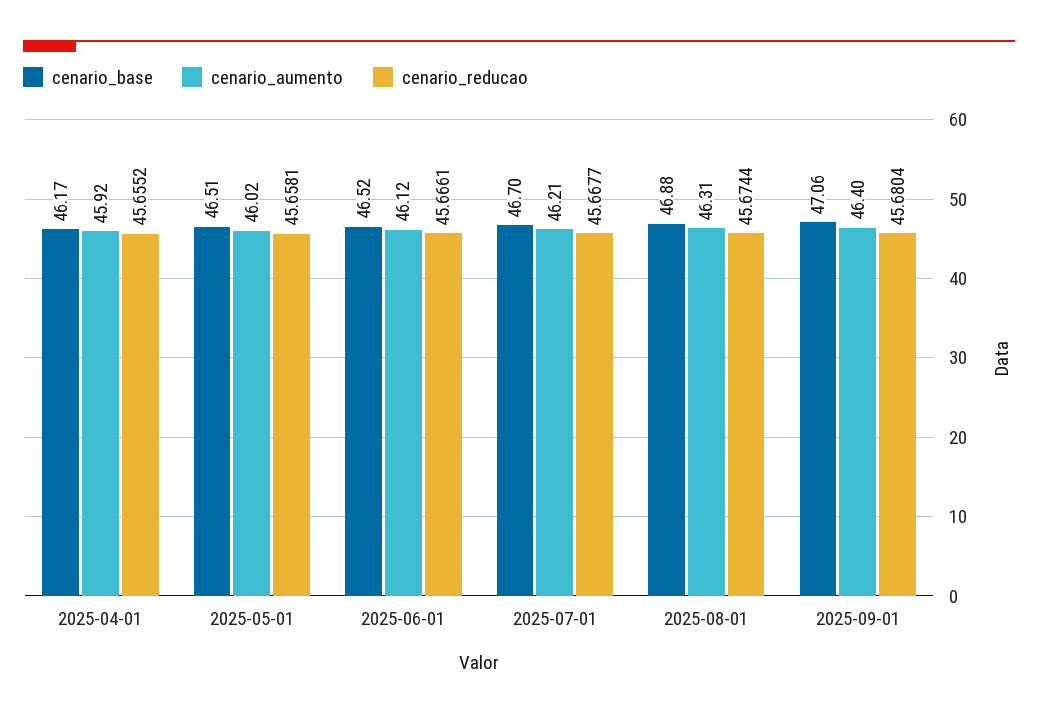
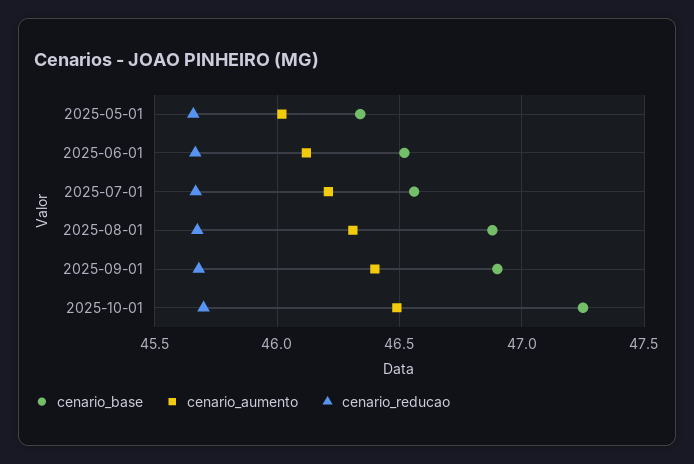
cenario_base, 2025-04-01: 46.17 -> none
cenario_aumento, 2025-04-01: 45.92 -> none
cenario_reducao, 2025-04-01: 45.6552 -> none
cenario_base, 2025-05-01: 46.51 -> 46.35
cenario_base, 2025-07-01: 46.7 -> 46.55
cenario_base, 2025-09-01: 47.06 -> 46.9
cenario_base, 2025-10-01: none -> 47.25
cenario_aumento, 2025-10-01: none -> 46.5
cenario_reducao, 2025-10-01: none -> 45.7

